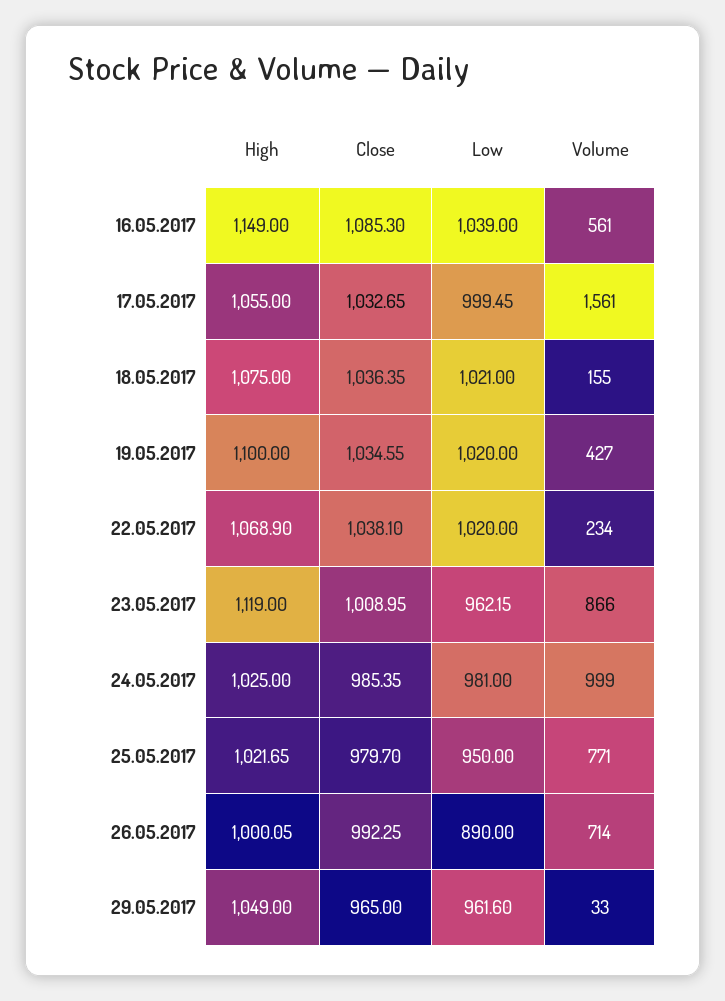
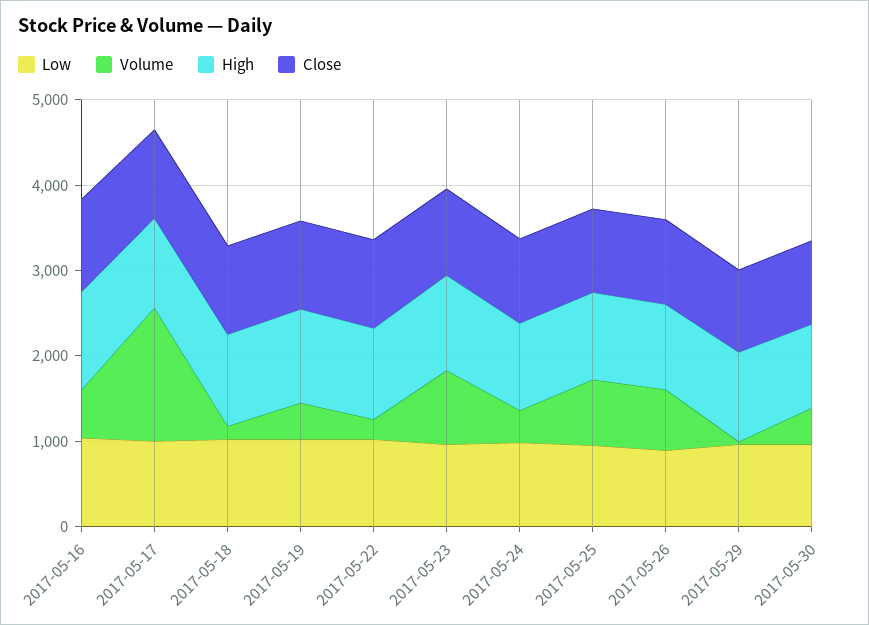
Volume, 24.05.2017: 999 -> 400
Low, 2017-05-30: none -> 1000
Volume, 2017-05-30: none -> 400
High, 2017-05-30: none -> 1000
Close, 2017-05-30: none -> 1000

